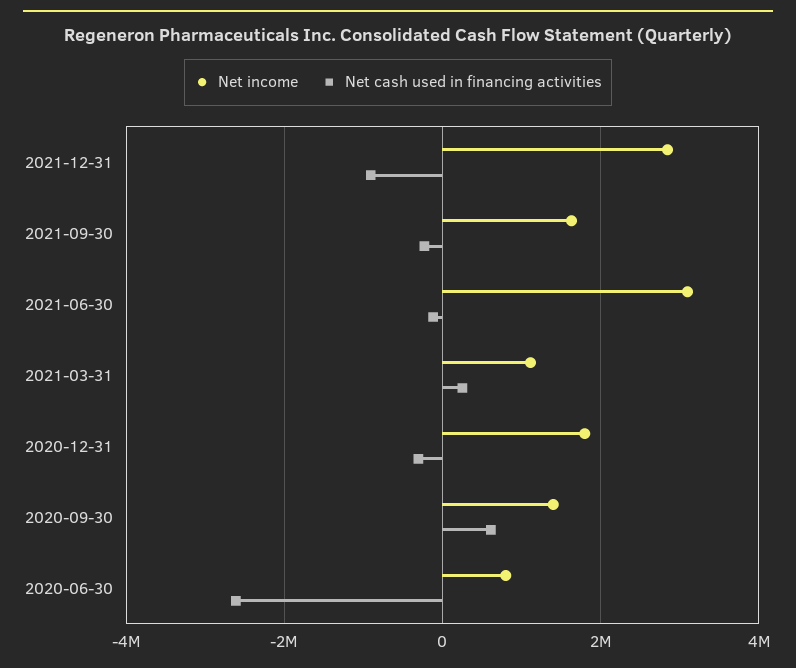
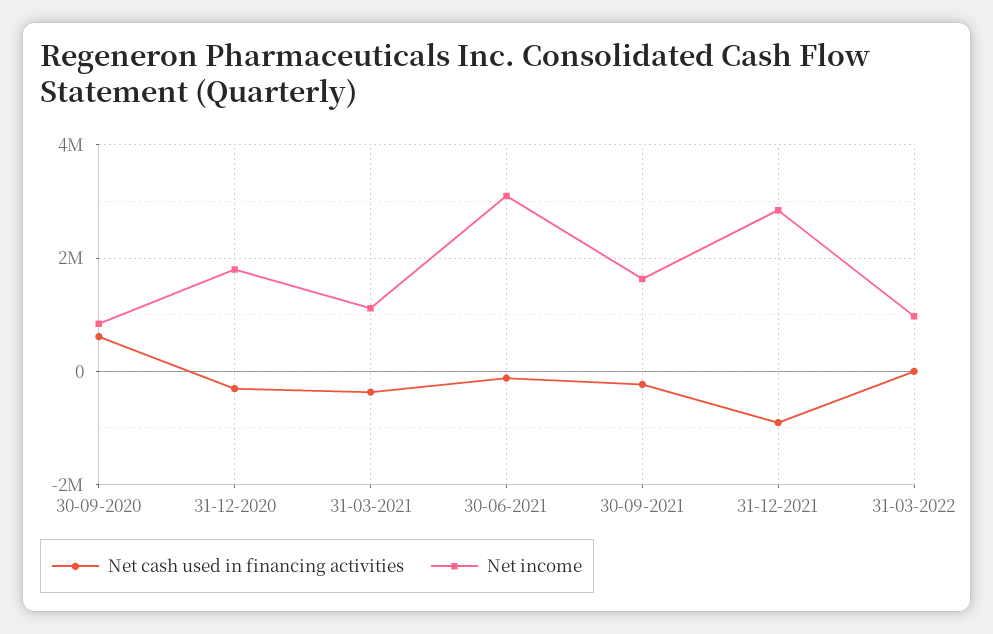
Net cash used in financing activities, 2021-03-31: 200000 -> -400000
Net income, 2020-09-30: 1400000 -> 800000
Net income, 2020-06-30: 800000 -> none
Net cash used in financing activities, 2020-06-30: -2600000 -> none
Net cash used in financing activities, 31-03-2022: none -> 0
Net income, 31-03-2022: none -> 1000000

